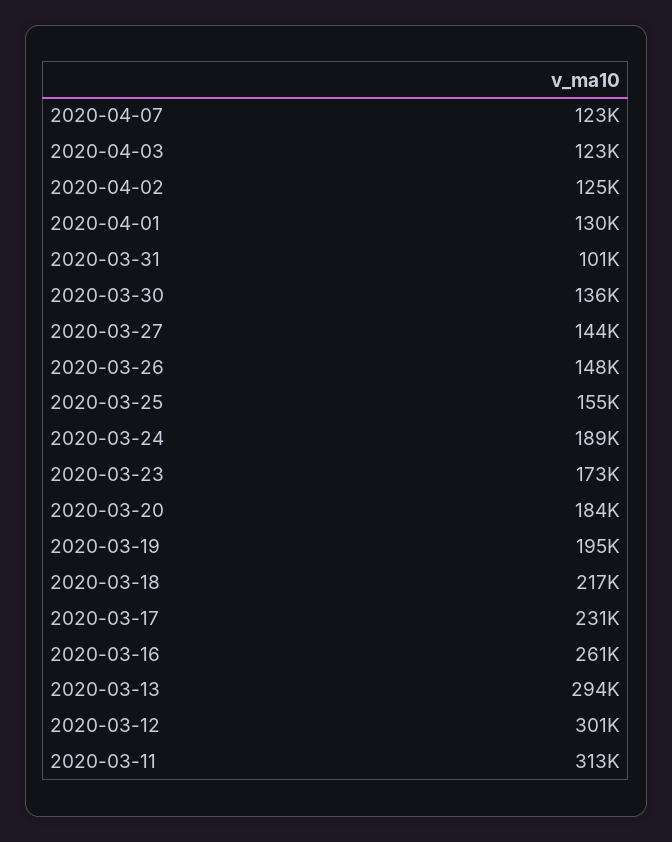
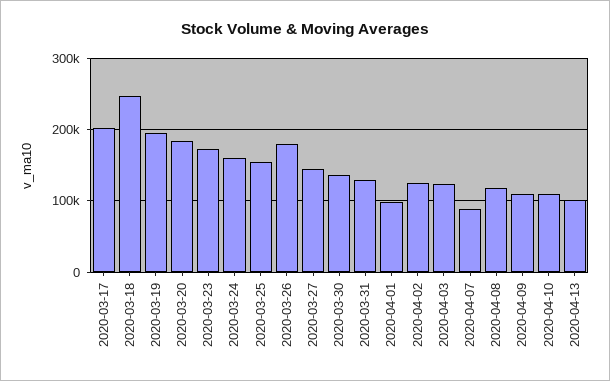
2020-04-07: 123000 -> 90000
2020-04-01: 130000 -> 100000
2020-03-31: 101000 -> 130000
2020-03-26: 148000 -> 180000
2020-03-24: 189000 -> 160000
2020-03-18: 217000 -> 250000
2020-03-17: 231000 -> 200000
2020-03-16: 261000 -> none
2020-03-13: 294000 -> none
2020-03-12: 301000 -> none
2020-03-11: 313000 -> none
2020-04-08: none -> 120000
2020-04-09: none -> 110000
2020-04-10: none -> 110000
2020-04-13: none -> 100000

